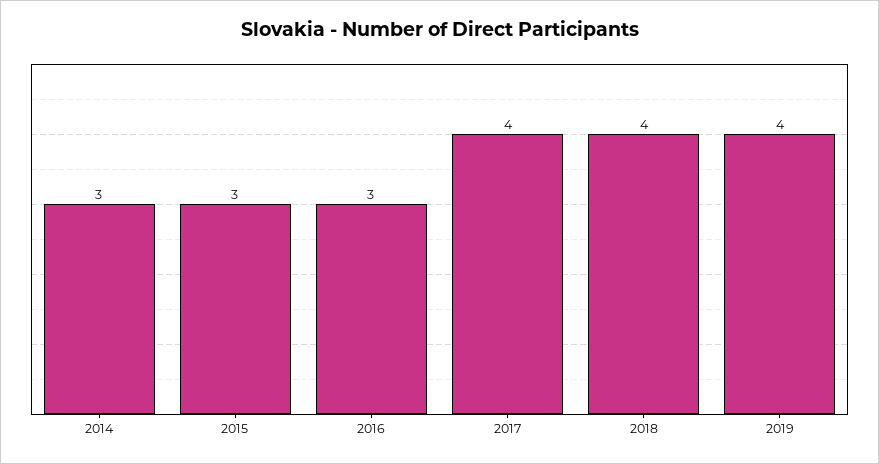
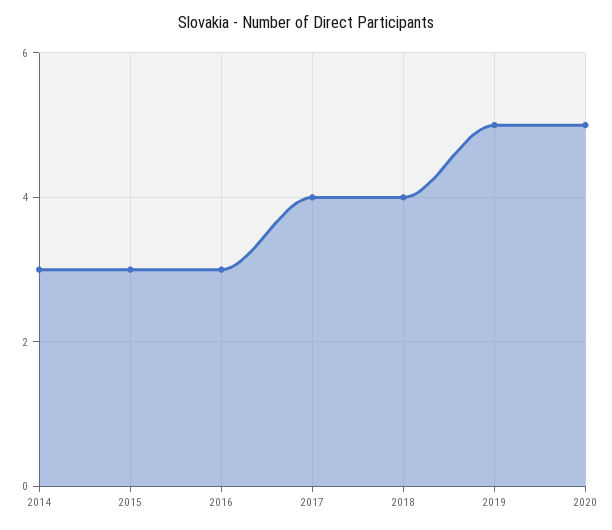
2019: 4 -> 5
2020: none -> 5

